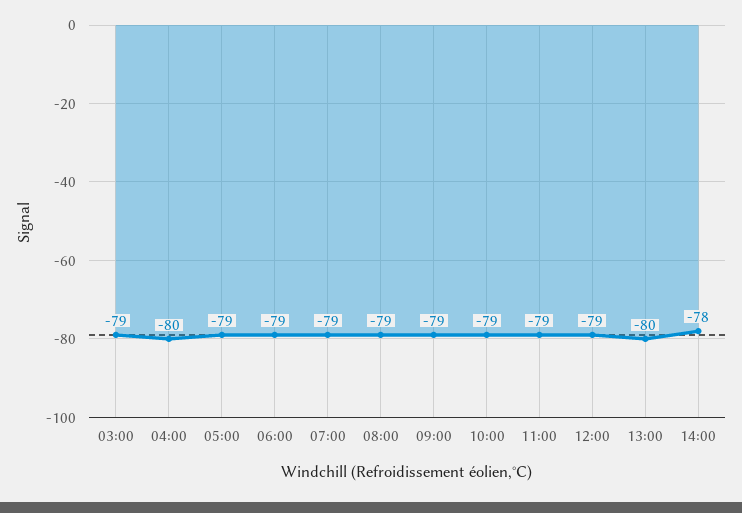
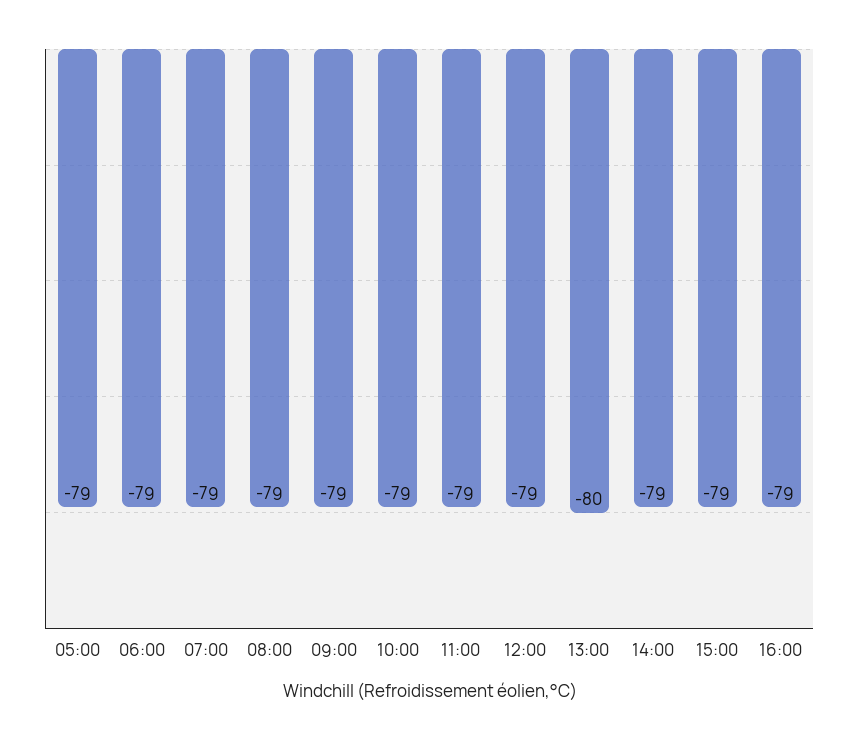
03:00: -79 -> none
04:00: -80 -> none
14:00: -78 -> -79
15:00: none -> -79
16:00: none -> -79

